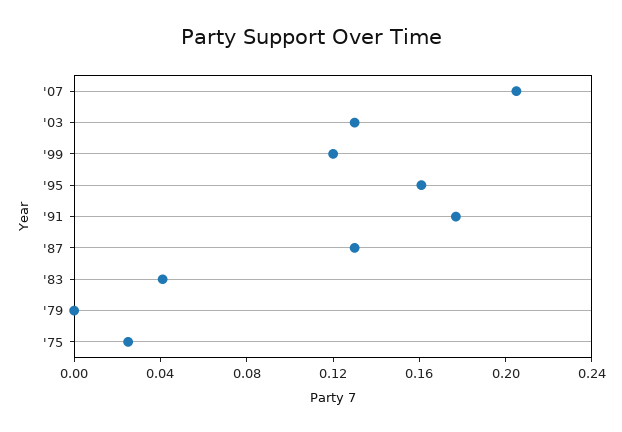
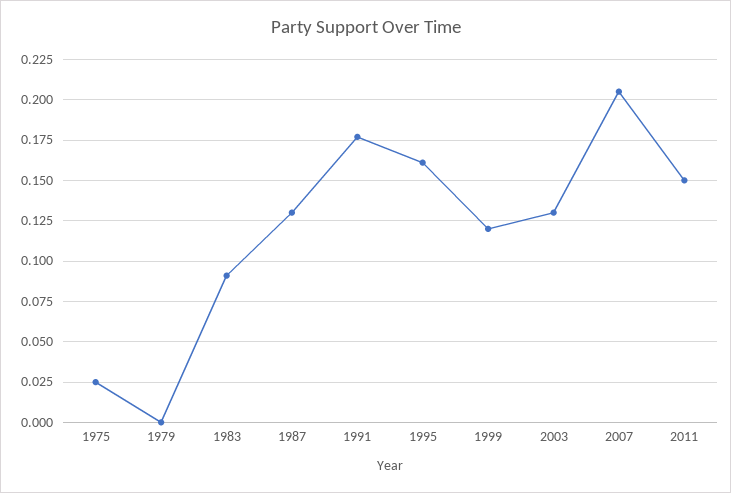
'83: 0.04 -> 0.09
2011: none -> 0.15

